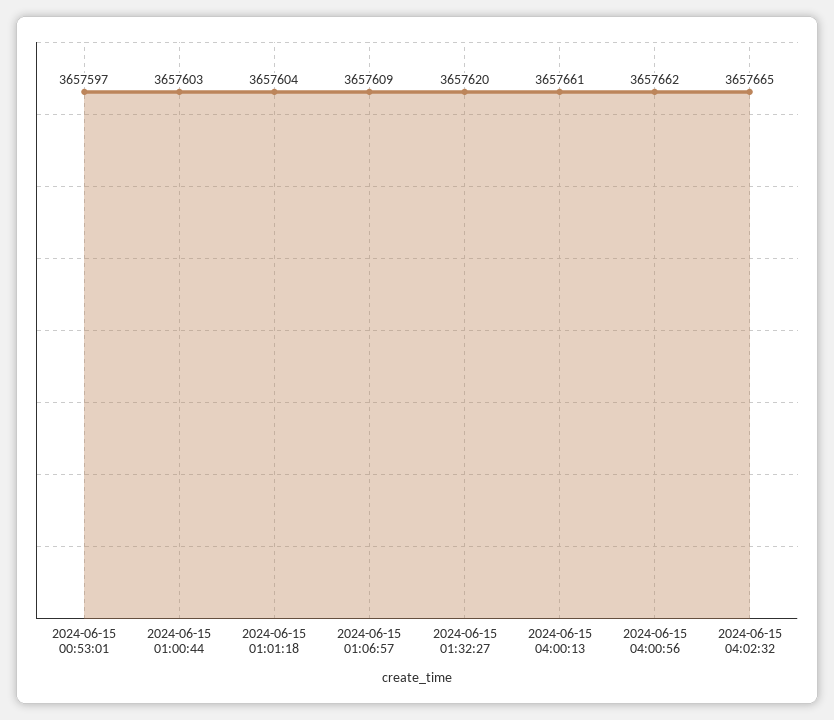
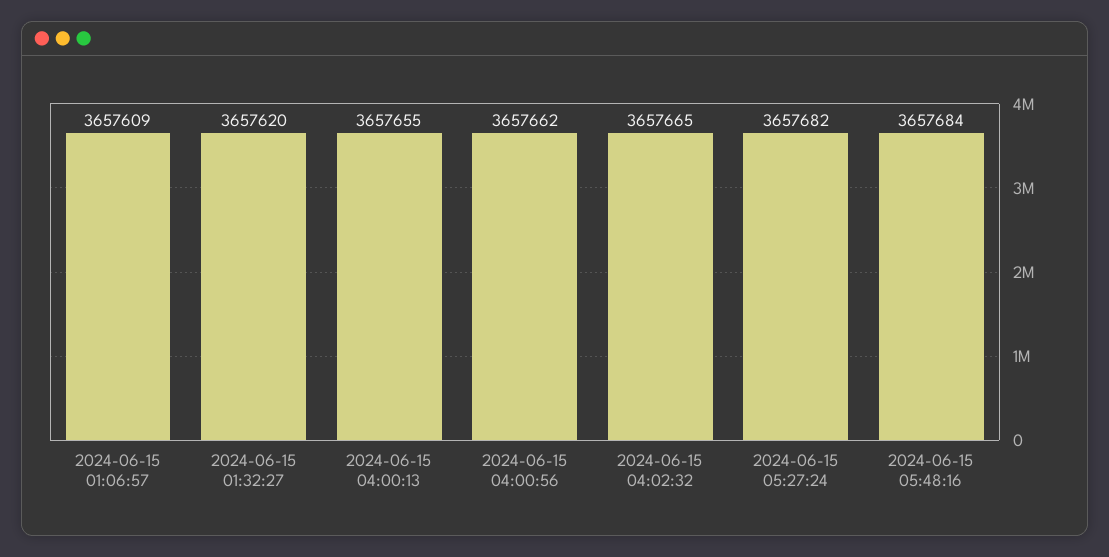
2024-06-15 00:53:01: 3657597 -> none
2024-06-15 01:00:44: 3657603 -> none
2024-06-15 01:01:18: 3657604 -> none
2024-06-15 04:00:13: 3657661 -> 3657655
2024-06-15 05:27:24: none -> 3657682
2024-06-15 05:48:16: none -> 3657684

